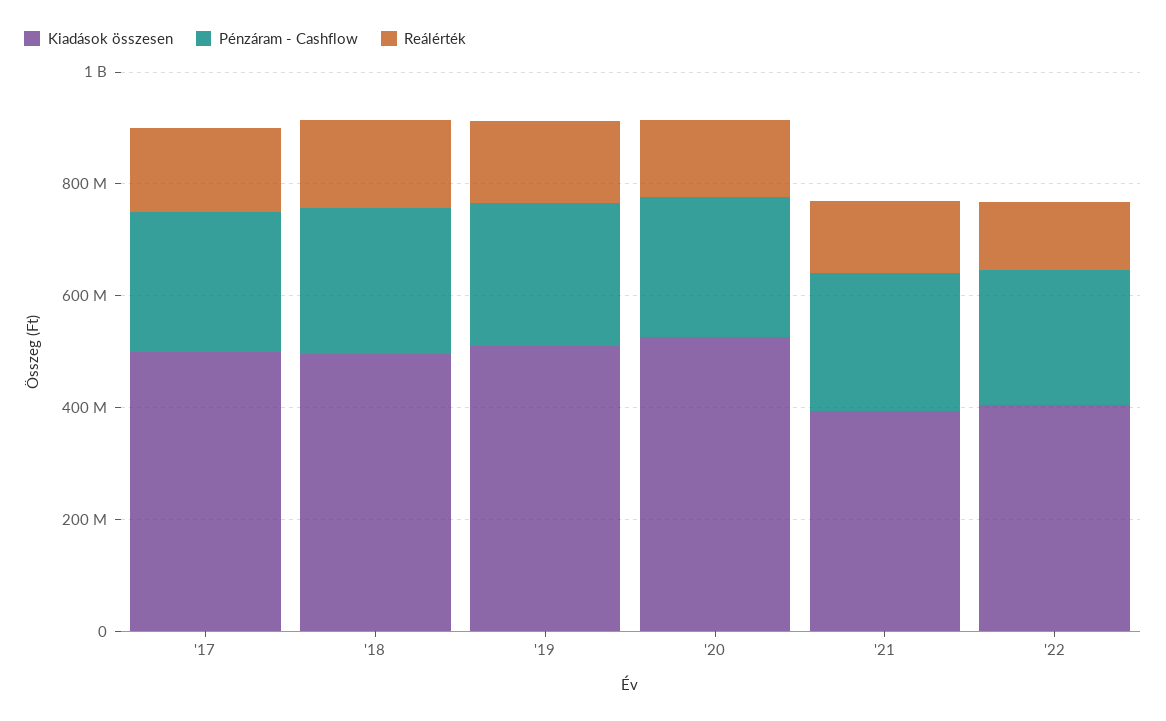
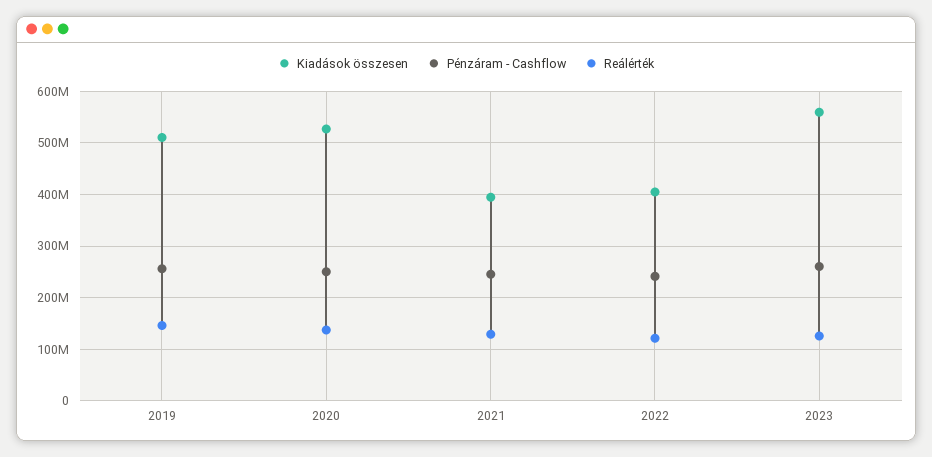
Kiadások összesen, '17: 500000000 -> none
Pénzáram - Cashflow, '17: 250000000 -> none
Reálérték, '17: 150000000 -> none
Kiadások összesen, '18: 500000000 -> none
Pénzáram - Cashflow, '18: 250000000 -> none
Reálérték, '18: 150000000 -> none
Kiadások összesen, 2023: none -> 560000000
Pénzáram - Cashflow, 2023: none -> 260000000
Reálérték, 2023: none -> 120000000

